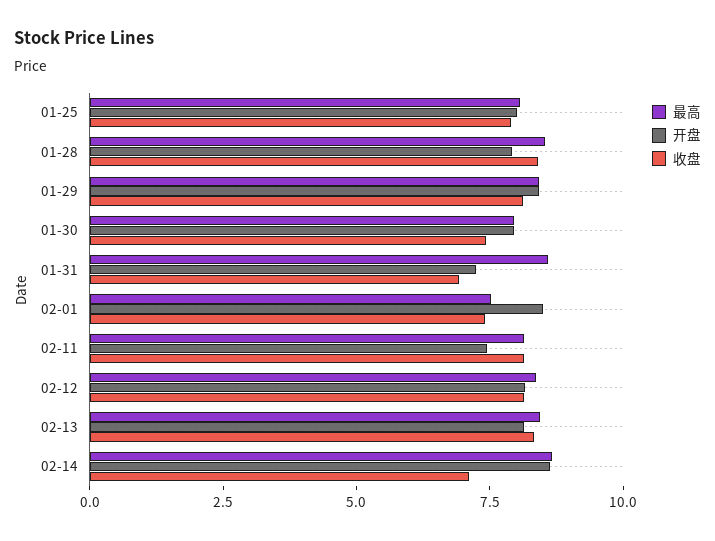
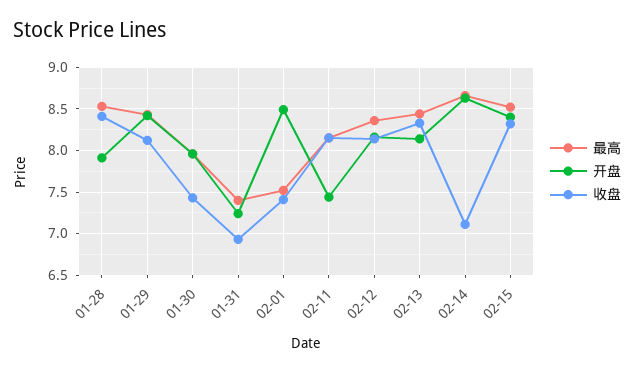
最高, 01-25: 8 -> none
开盘, 01-25: 8 -> none
收盘, 01-25: 8 -> none
最高, 01-31: 8.5 -> 7.4
最高, 02-15: none -> 8.5
开盘, 02-15: none -> 8.4
收盘, 02-15: none -> 8.3

